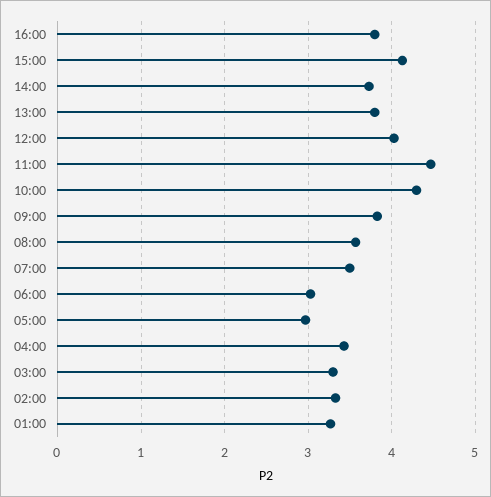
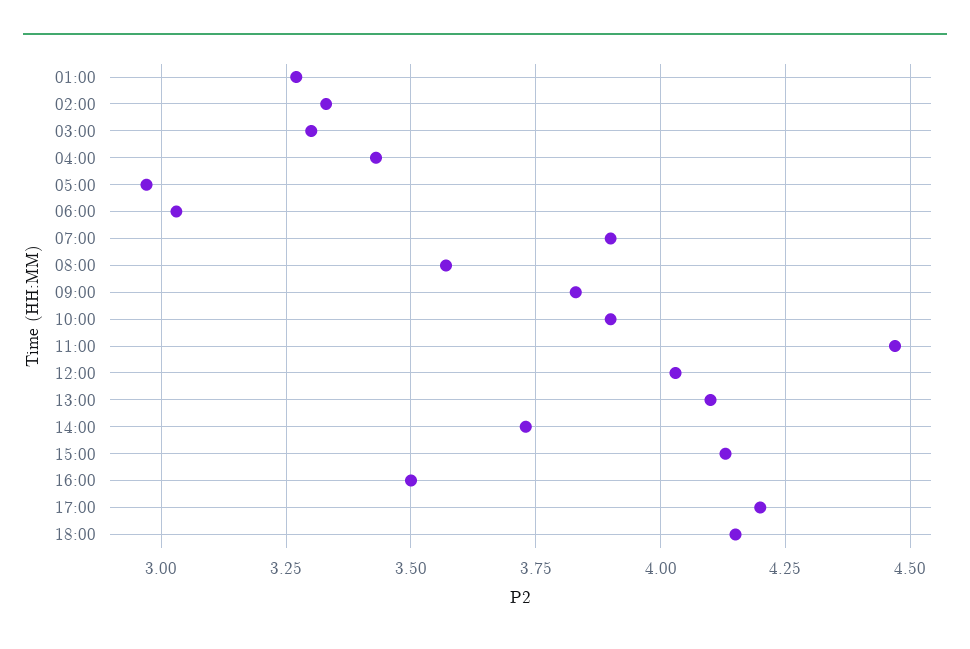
16:00: 3.8 -> 3.5
13:00: 3.8 -> 4.1
10:00: 4.3 -> 3.9
07:00: 3.5 -> 3.9
17:00: none -> 4.2
18:00: none -> 4.15

